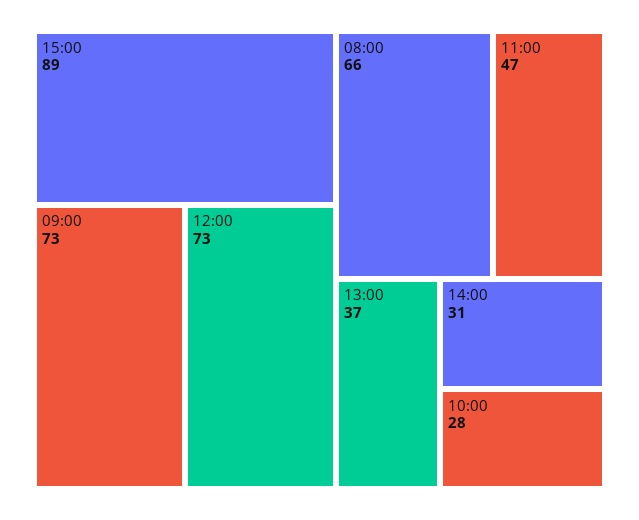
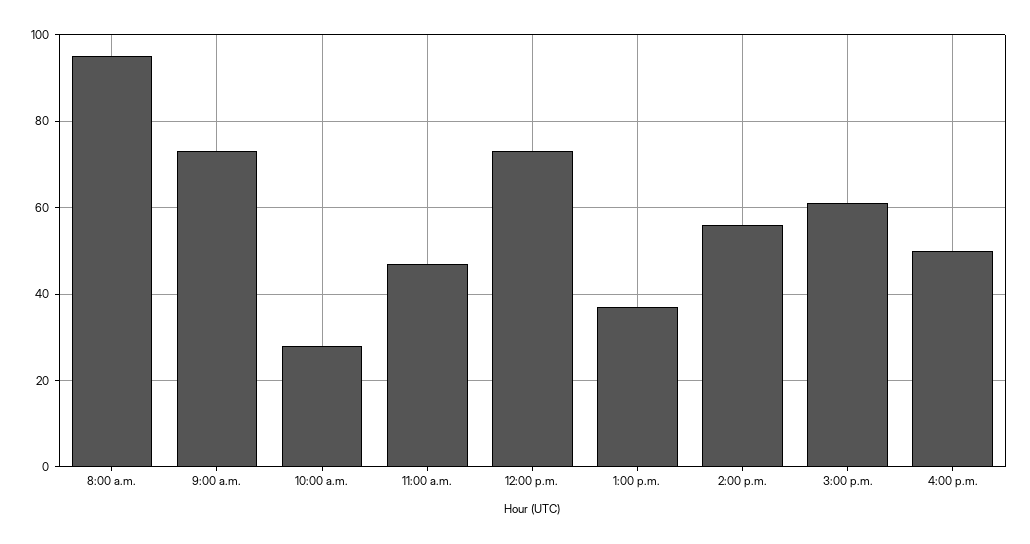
15:00: 89 -> 60
08:00: 66 -> 95
14:00: 31 -> 55
4:00 p.m.: none -> 50

